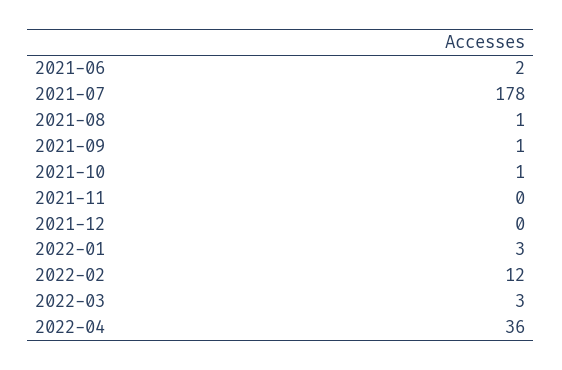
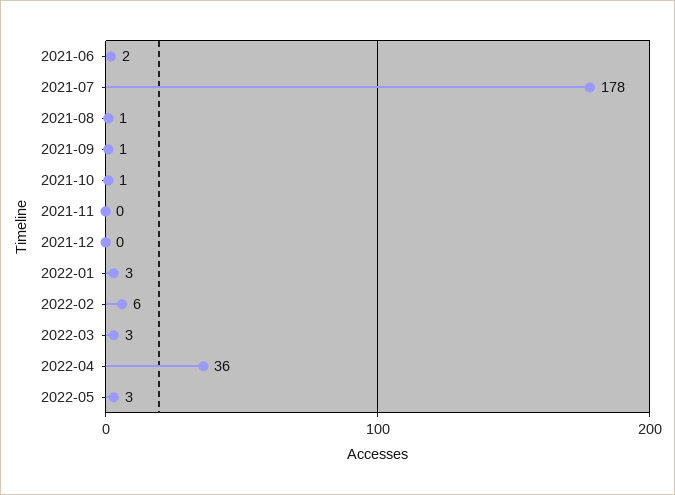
2022-02: 12 -> 6
2022-05: none -> 3

